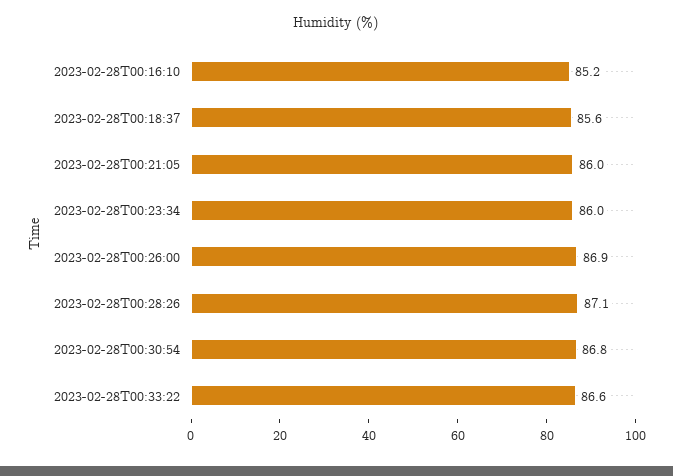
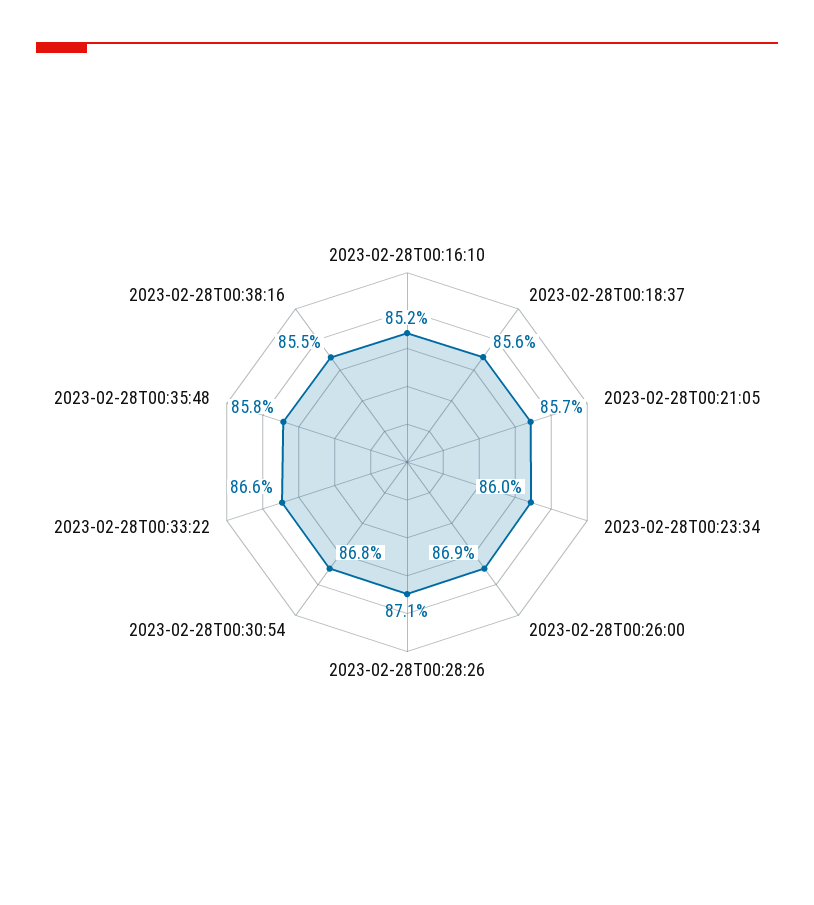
2023-02-28T00:21:05: 86 -> 85.7
2023-02-28T00:35:48: none -> 85.8
2023-02-28T00:38:16: none -> 85.5

